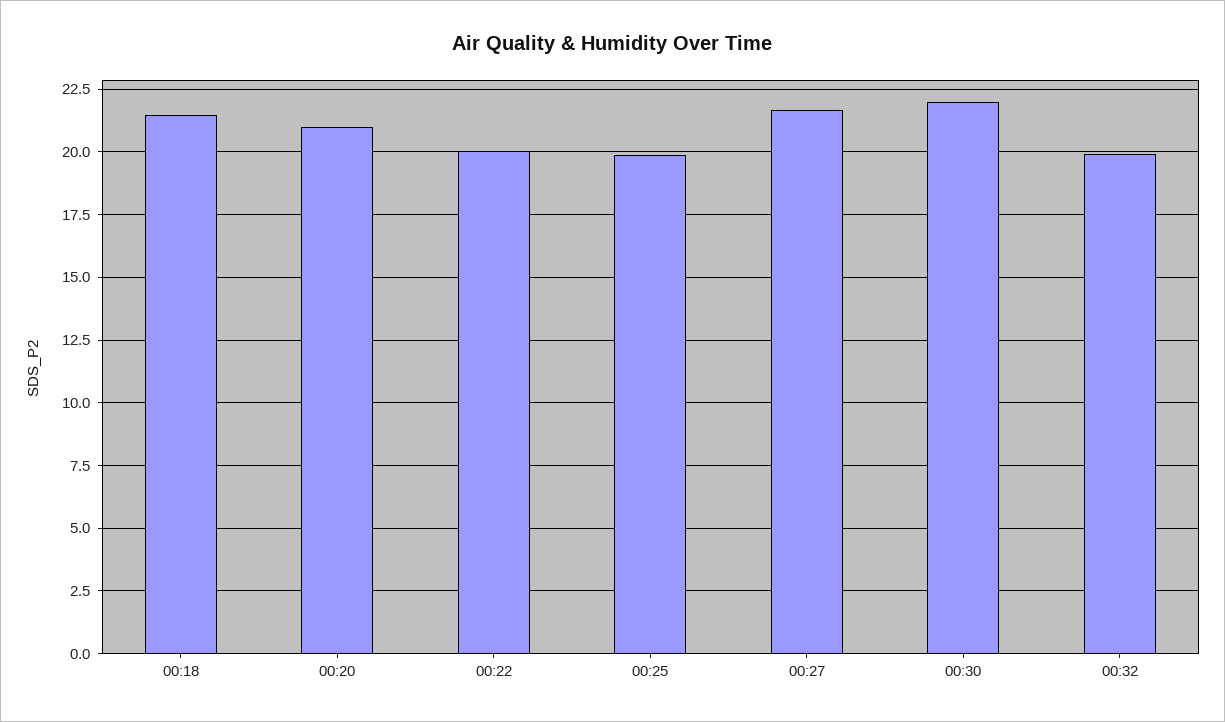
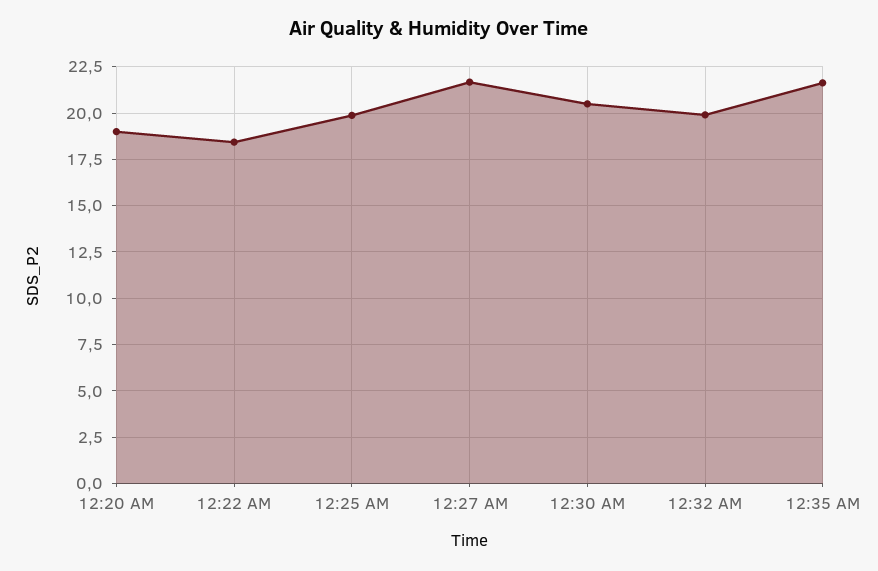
00:18: 21.5 -> none
00:20: 21 -> 19
00:22: 20 -> 18.5
00:30: 22 -> 20.5
12:35 AM: none -> 21.5

